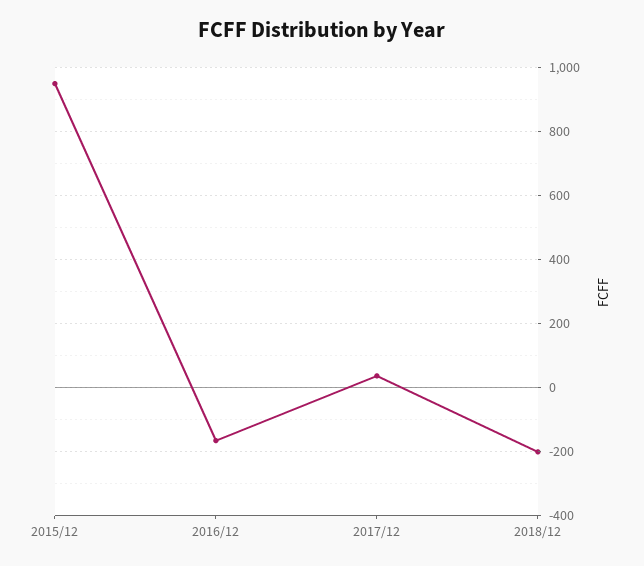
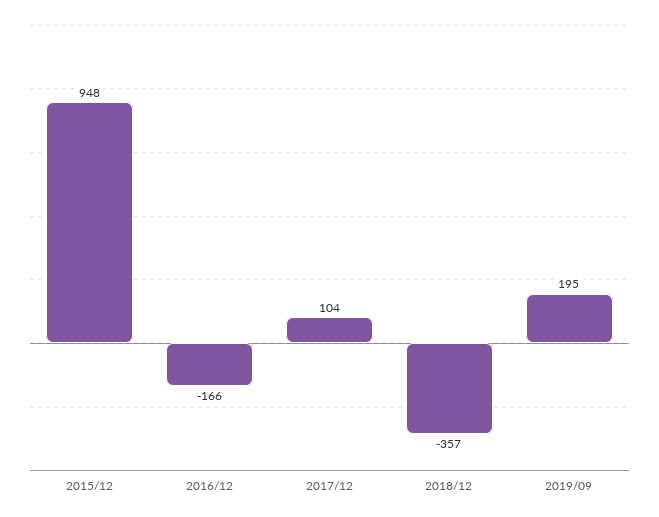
2017/12: 40 -> 104
2018/12: -200 -> -357
2019/09: none -> 195

